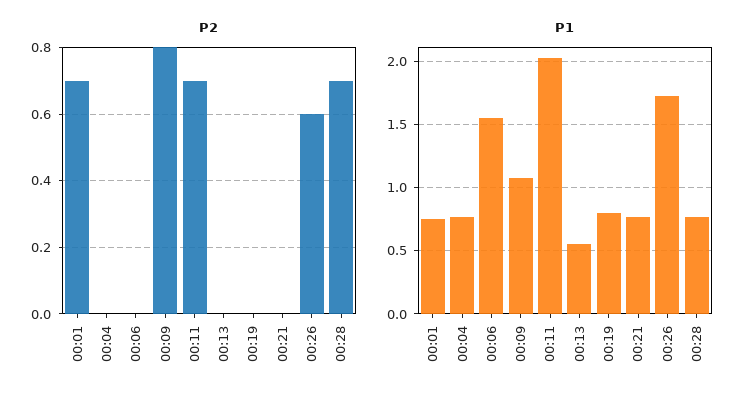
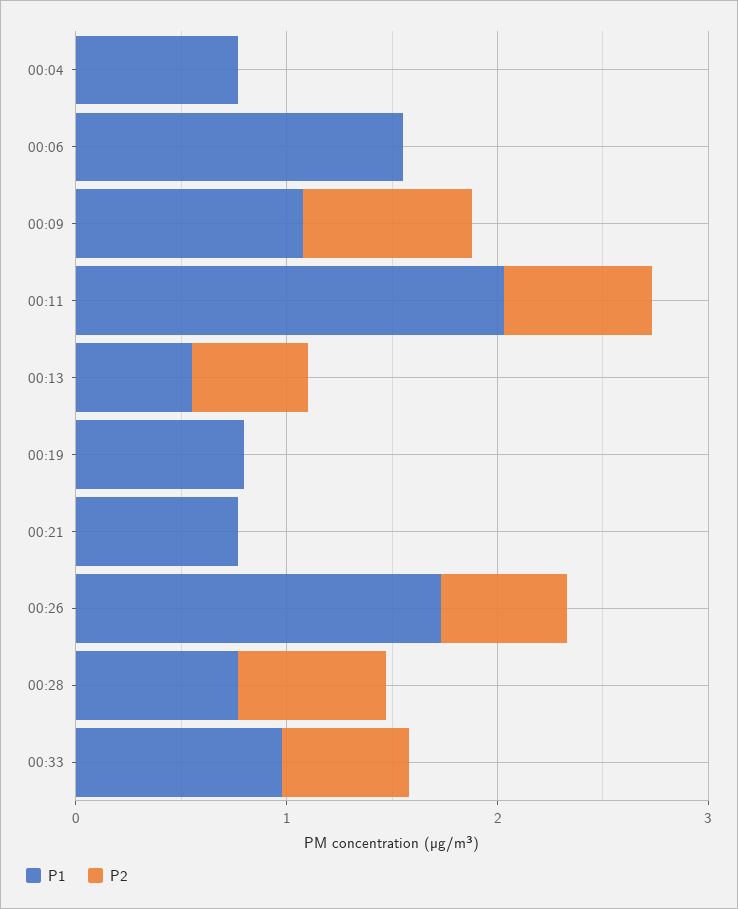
P2, 00:01: 0.7 -> none
P2, 00:13: 0 -> 0.6
P1, 00:01: 0.75 -> none
P1, 00:33: none -> 1
P2, 00:33: none -> 0.6

